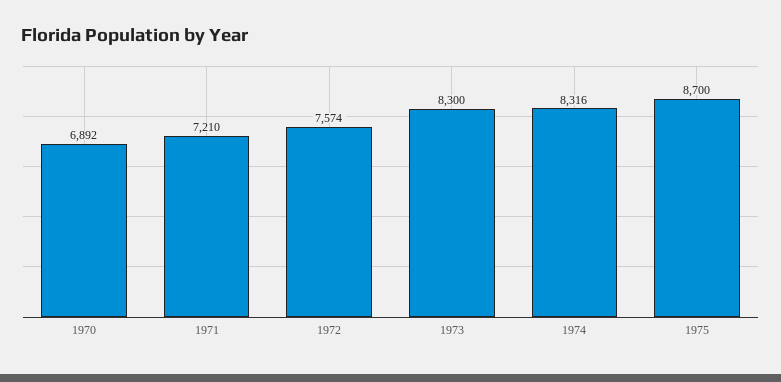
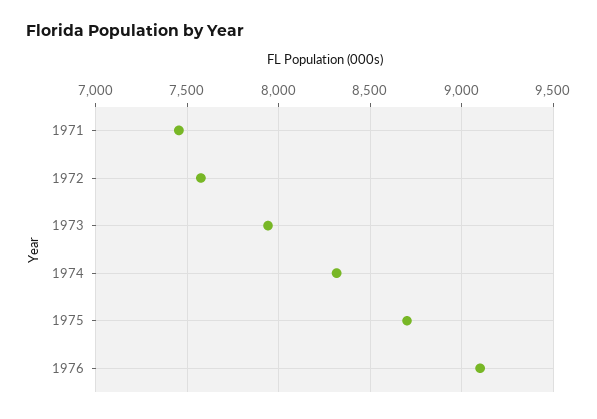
1970: 6892 -> none
1971: 7210 -> 7450
1973: 8300 -> 7950
1976: none -> 9100

